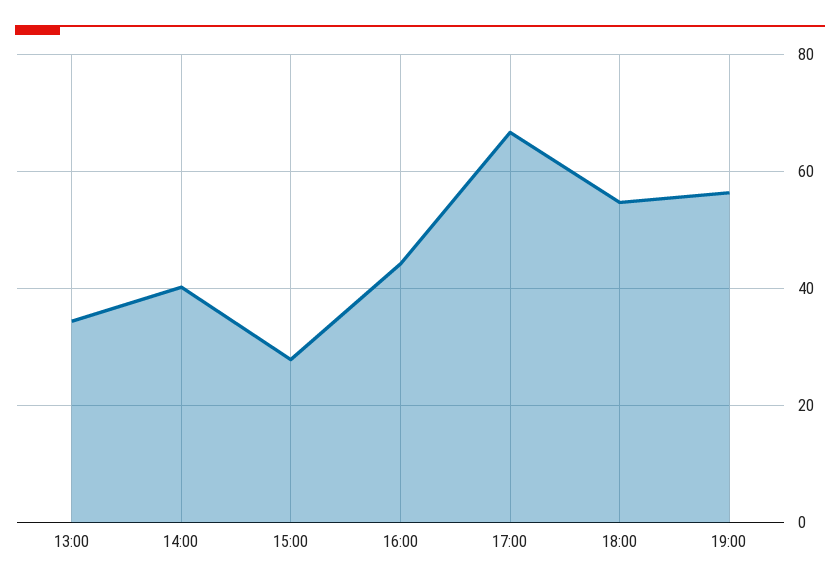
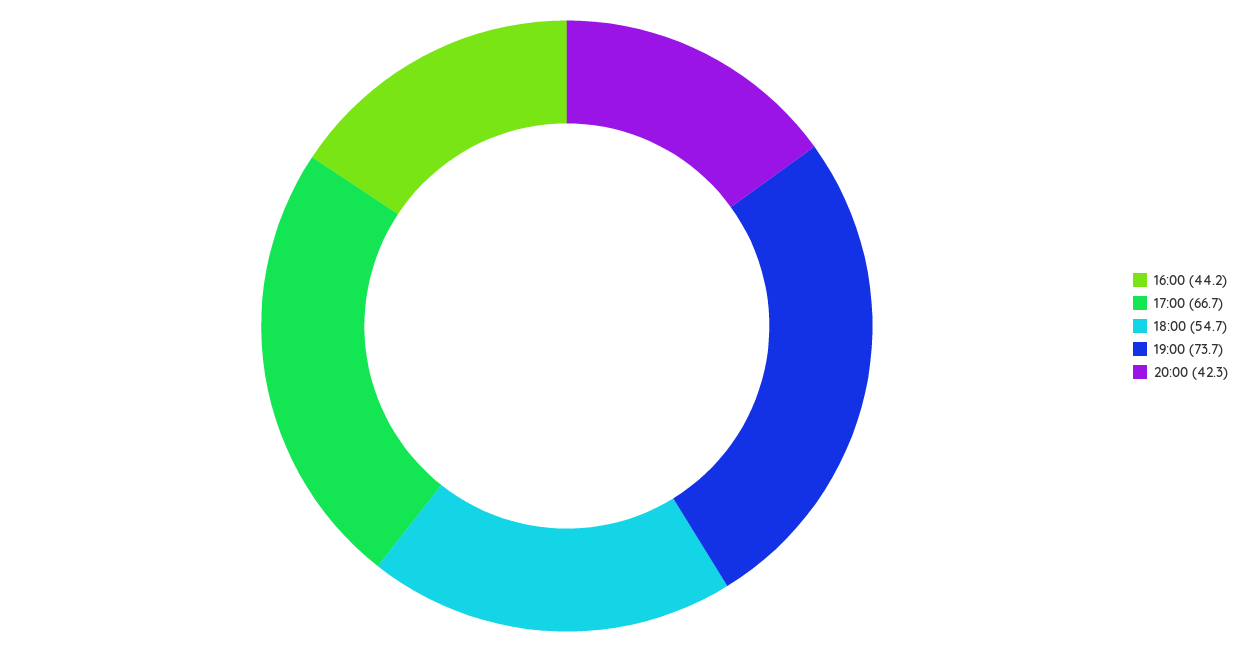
13:00: 34 -> none
14:00: 40 -> none
15:00: 28 -> none
19:00: 56 -> 73.7
20:00: none -> 42.3

